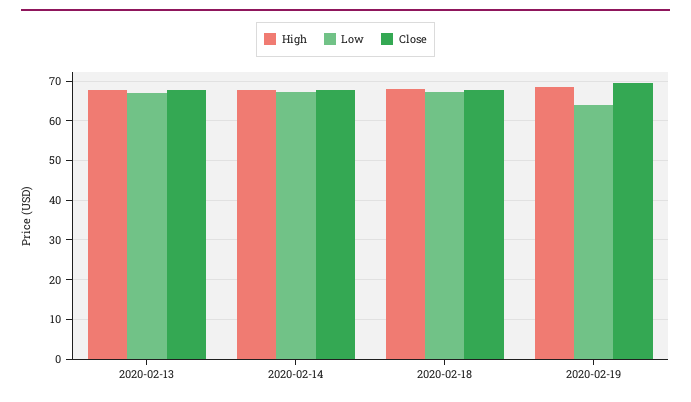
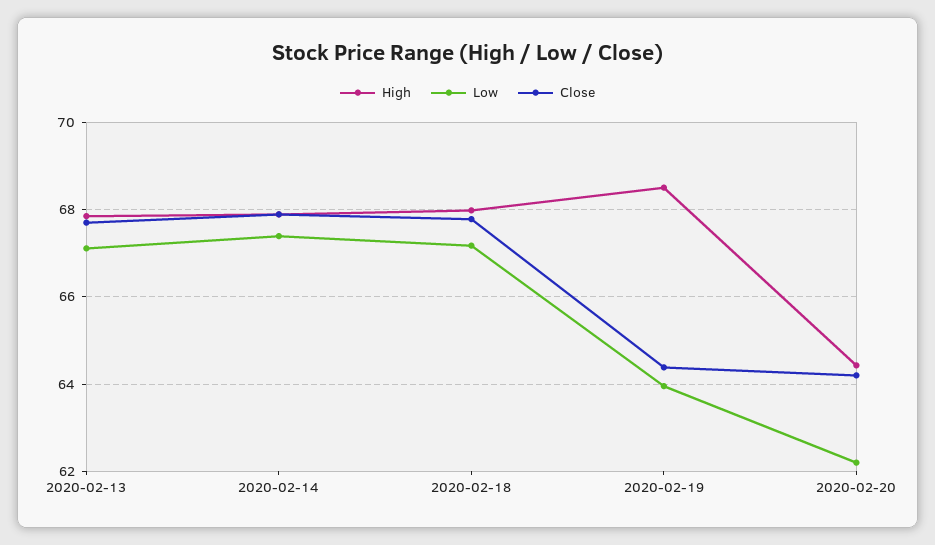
Close, 2020-02-19: 70 -> 64.4
High, 2020-02-20: none -> 64.4
Low, 2020-02-20: none -> 62.2
Close, 2020-02-20: none -> 64.2

